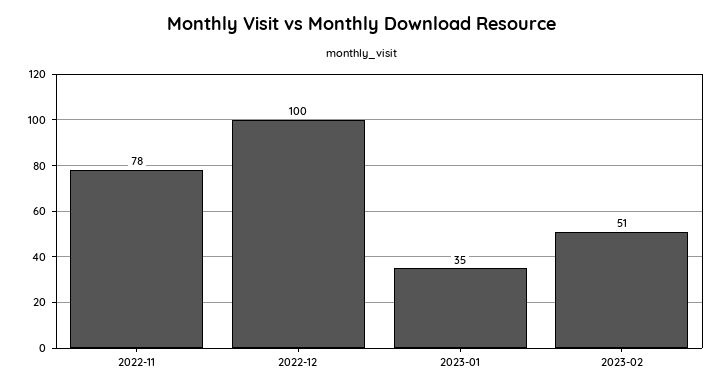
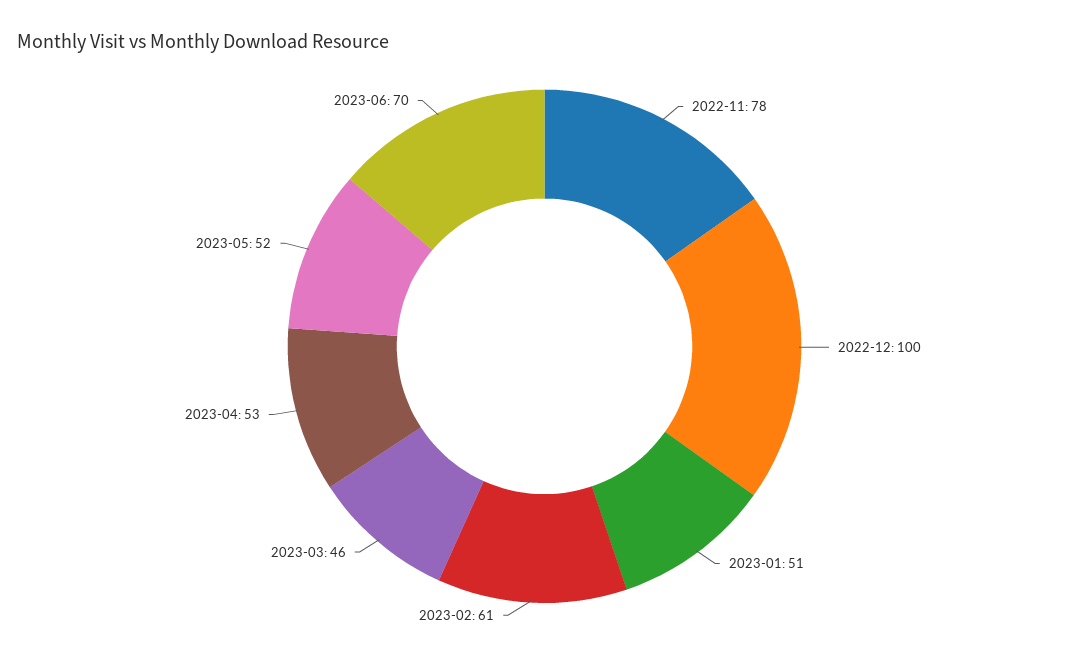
2023-01: 35 -> 51
2023-02: 51 -> 61
2023-03: none -> 46
2023-04: none -> 53
2023-05: none -> 52
2023-06: none -> 70

